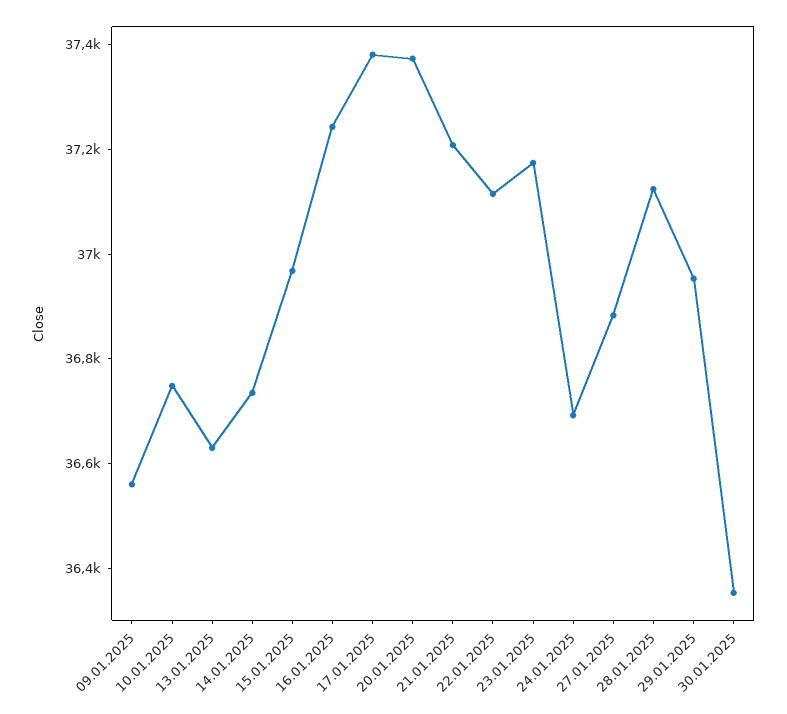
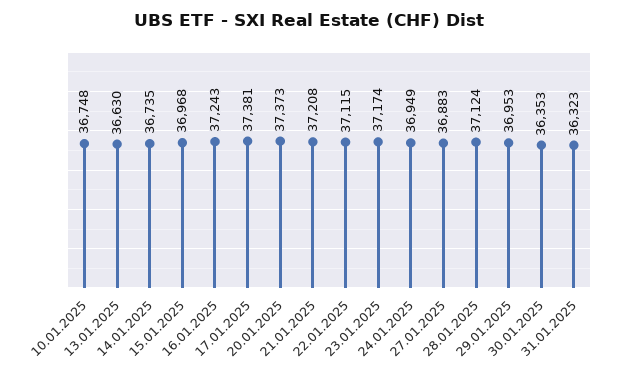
09.01.2025: 36550 -> none
24.01.2025: 36700 -> 36949
31.01.2025: none -> 36323

